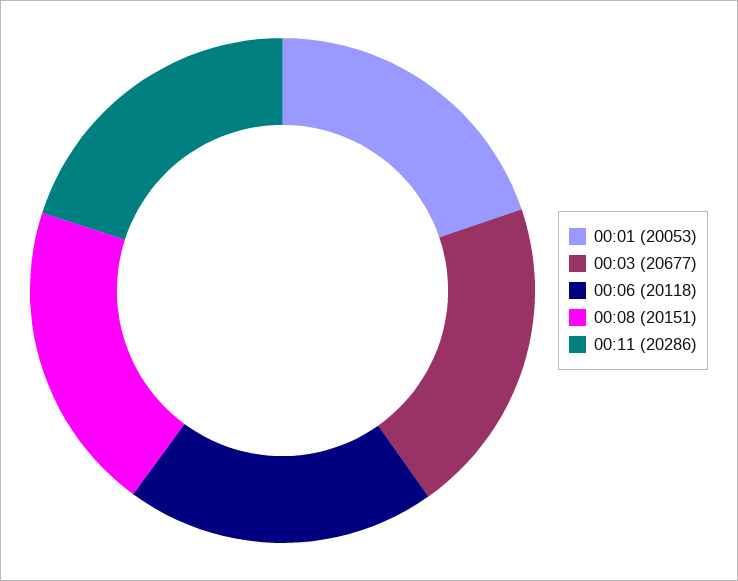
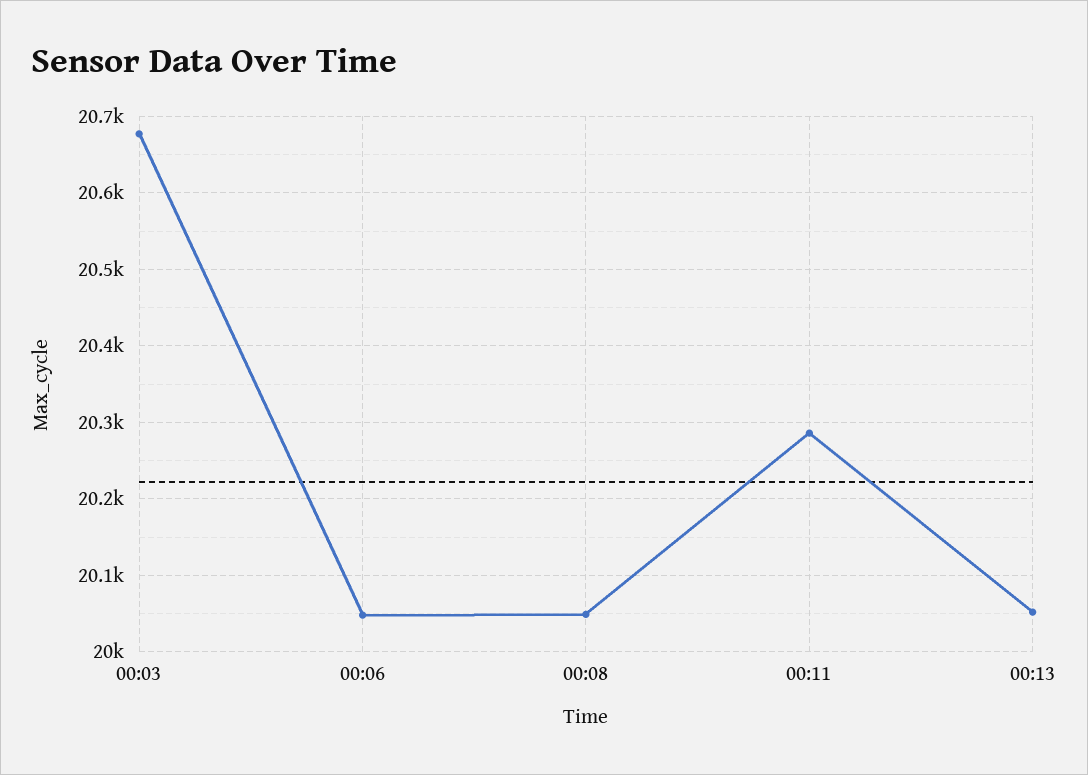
00:01: 20053 -> none
00:06: 20118 -> 20050
00:08: 20151 -> 20050
00:13: none -> 20050

